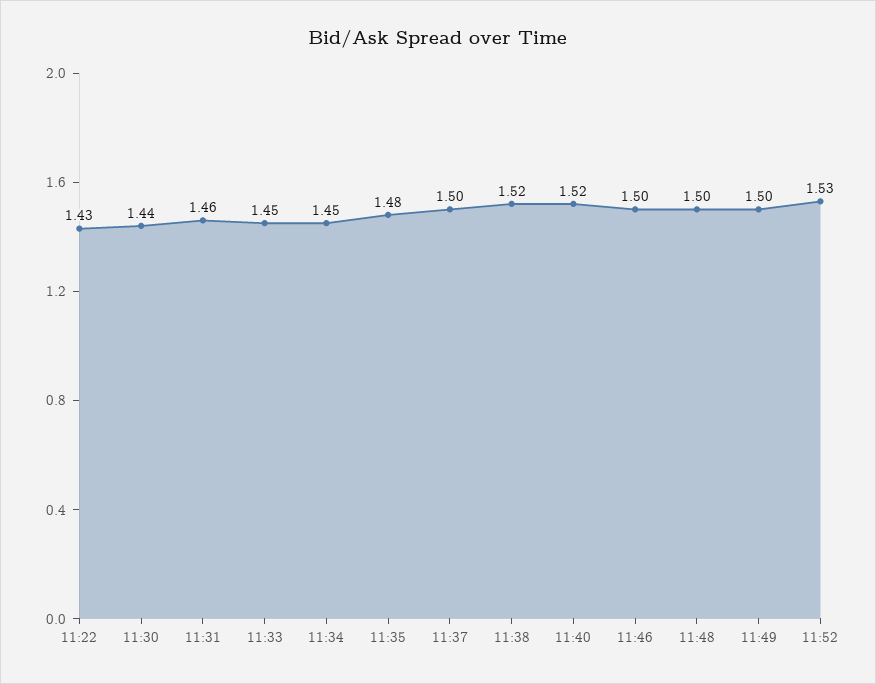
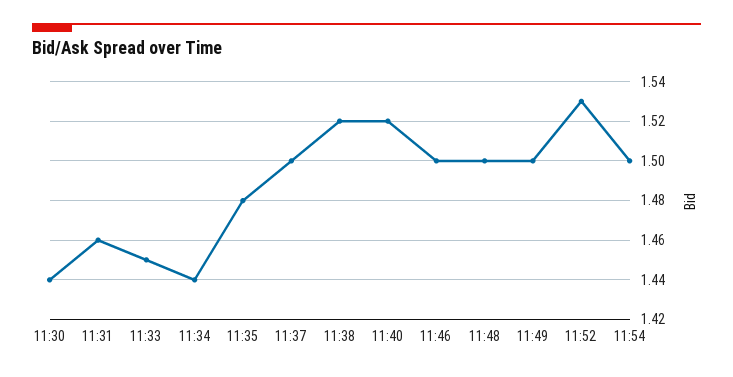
11:22: 1.43 -> none
11:34: 1.45 -> 1.44
11:54: none -> 1.5

